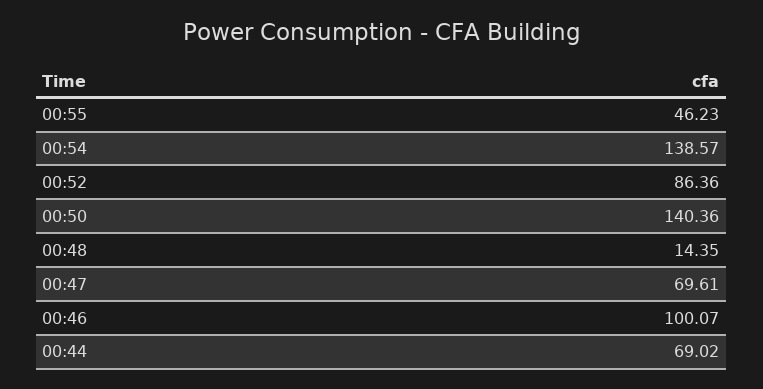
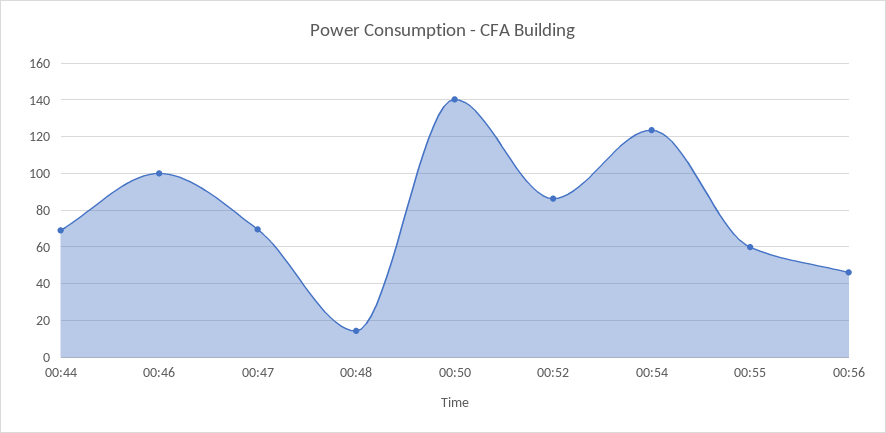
00:55: 46.23 -> 60
00:54: 138.57 -> 125
00:56: none -> 45

